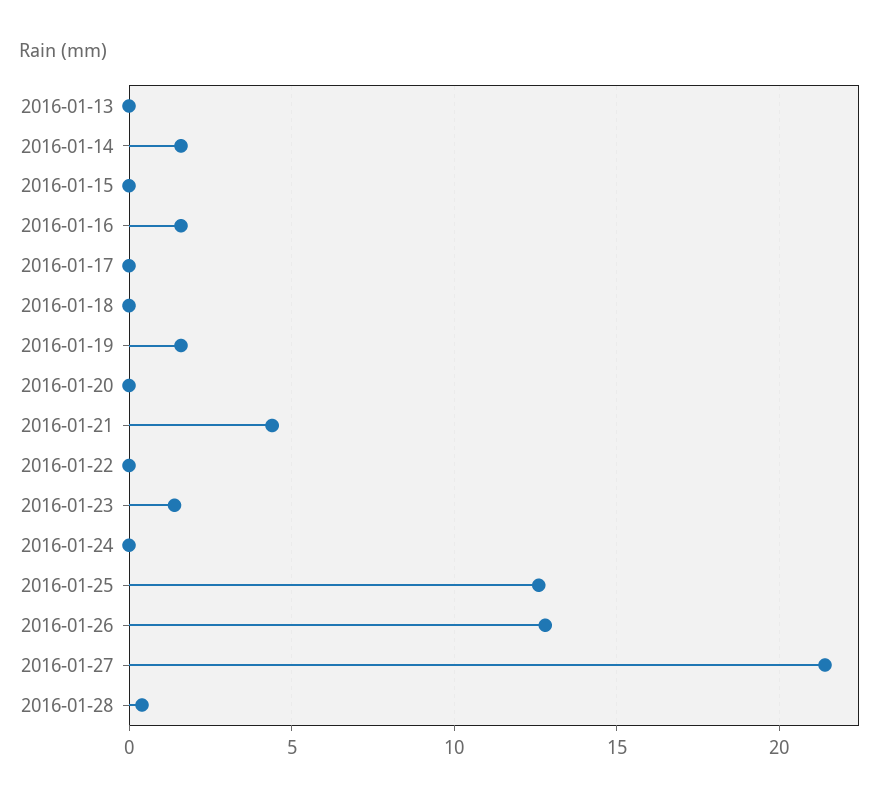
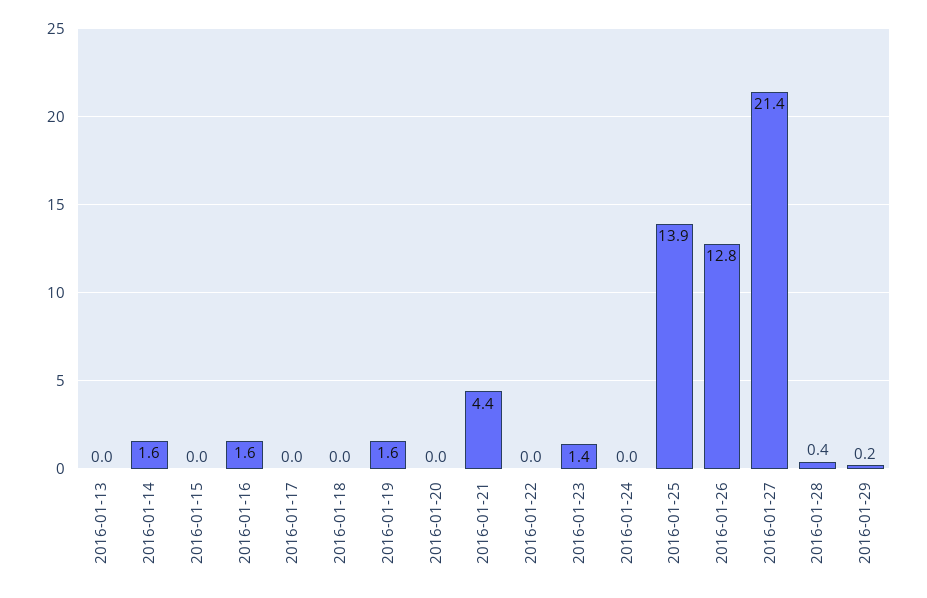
2016-01-25: 12.5 -> 13.9
2016-01-29: none -> 0.2

